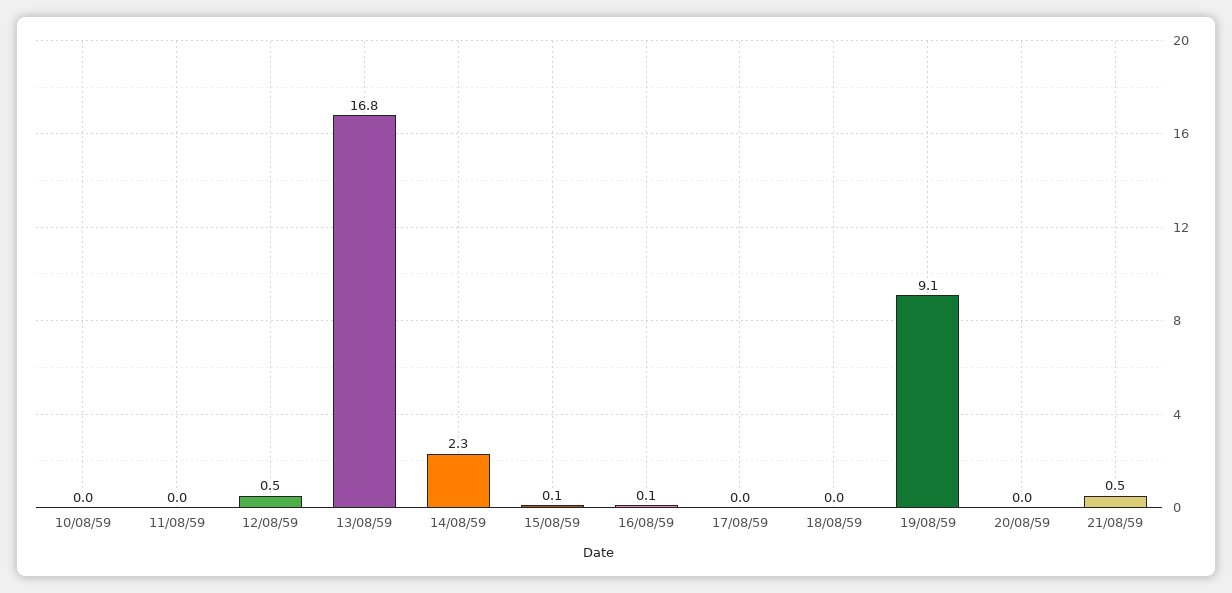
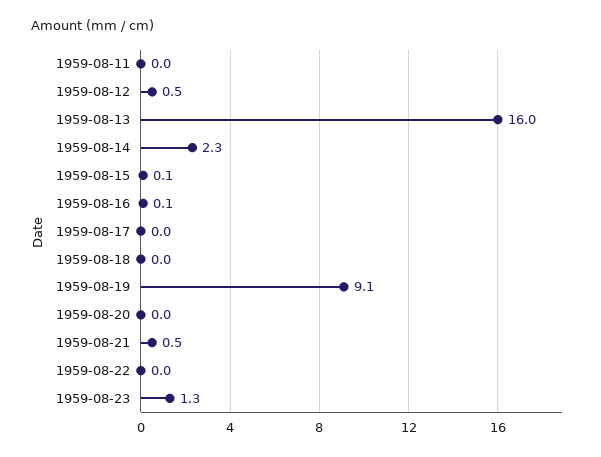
10/08/59: 0 -> none
13/08/59: 16.8 -> 16
1959-08-22: none -> 0
1959-08-23: none -> 1.3

